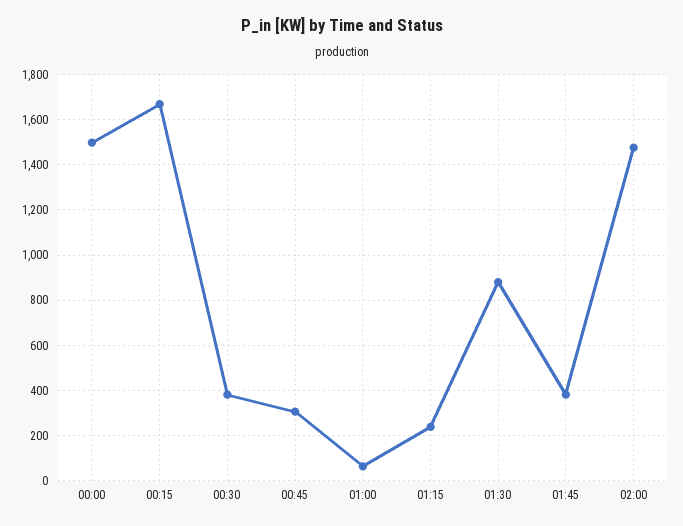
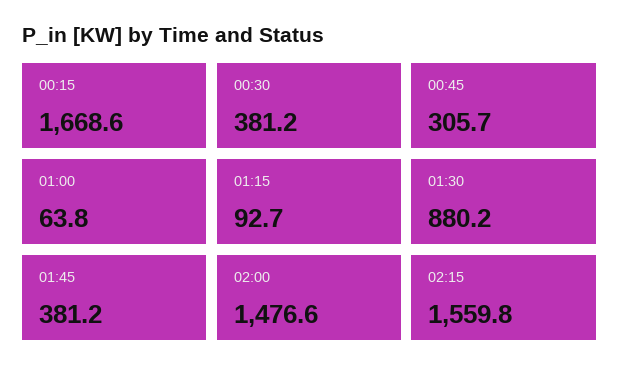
00:00: 1500 -> none
01:15: 250 -> 92.7
02:15: none -> 1559.8

